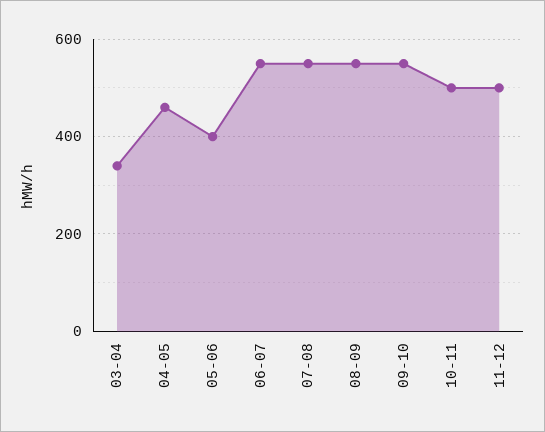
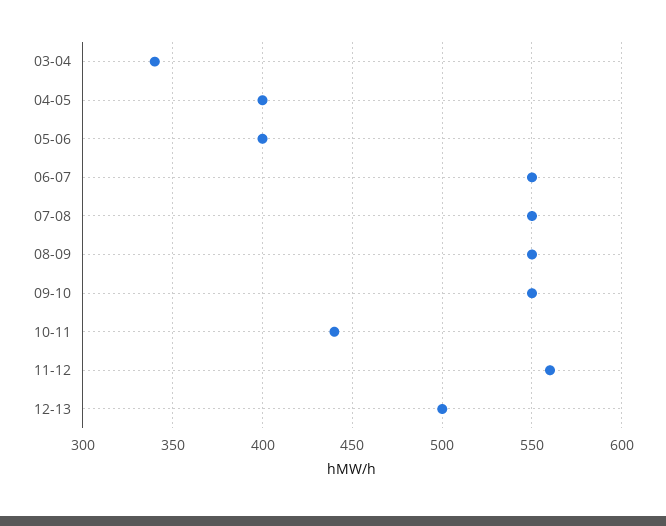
04-05: 460 -> 400
10-11: 500 -> 440
11-12: 500 -> 560
12-13: none -> 500

